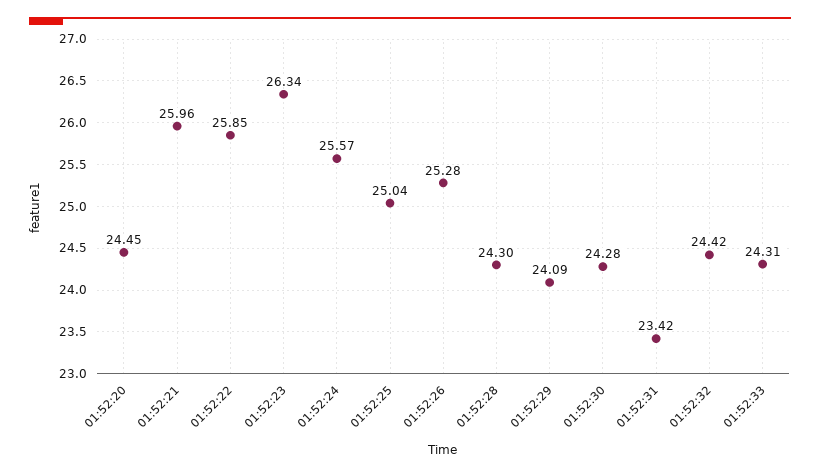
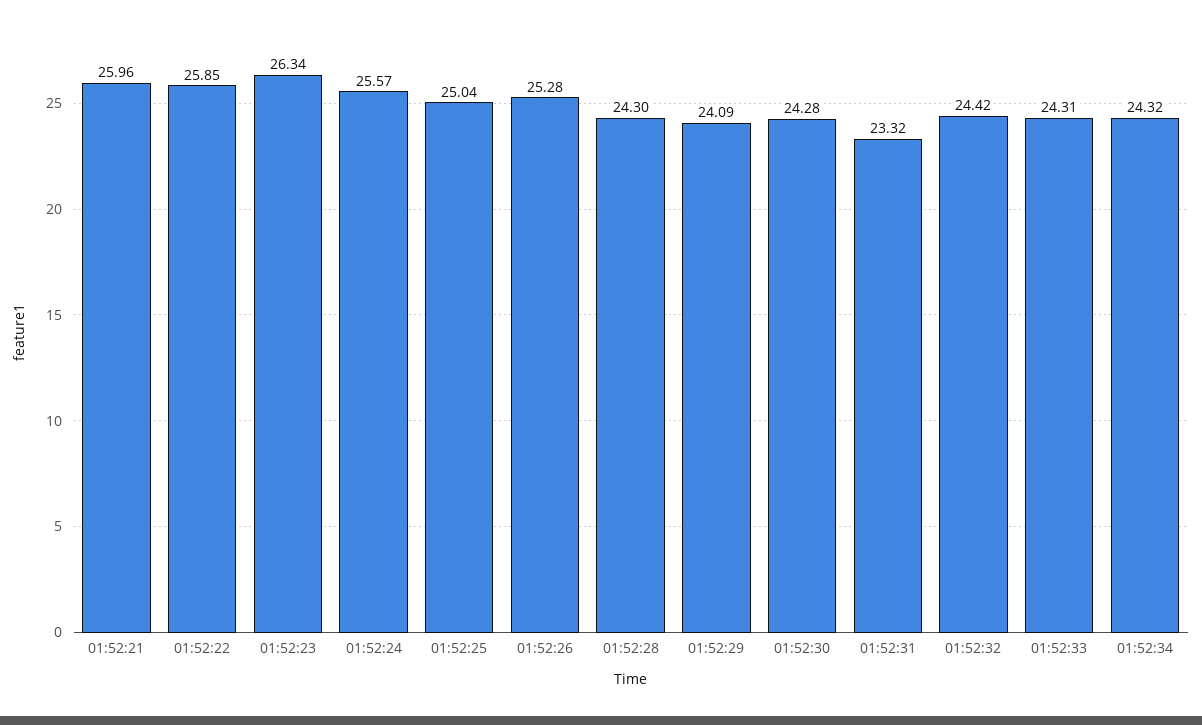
01:52:20: 24.45 -> none
01:52:31: 23.42 -> 23.32
01:52:34: none -> 24.32

